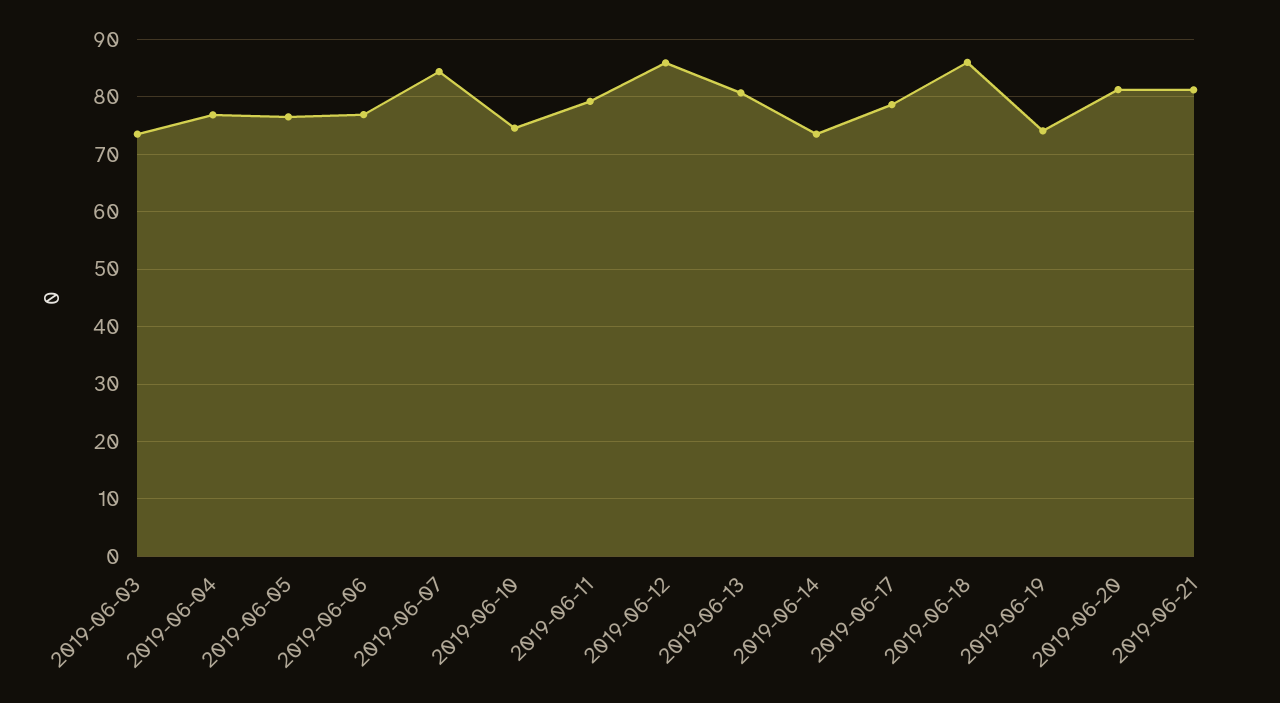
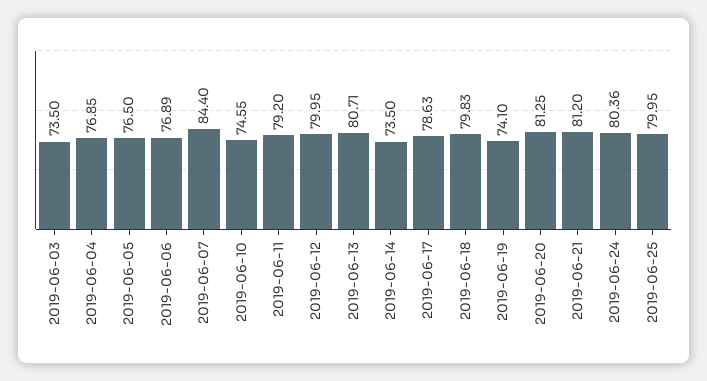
2019-06-12: 86 -> 79.95
2019-06-18: 86 -> 79.83
2019-06-24: none -> 80.36
2019-06-25: none -> 79.95

